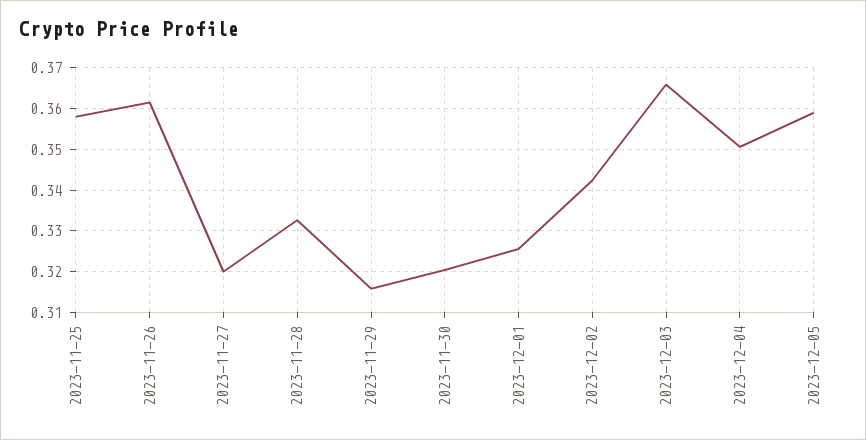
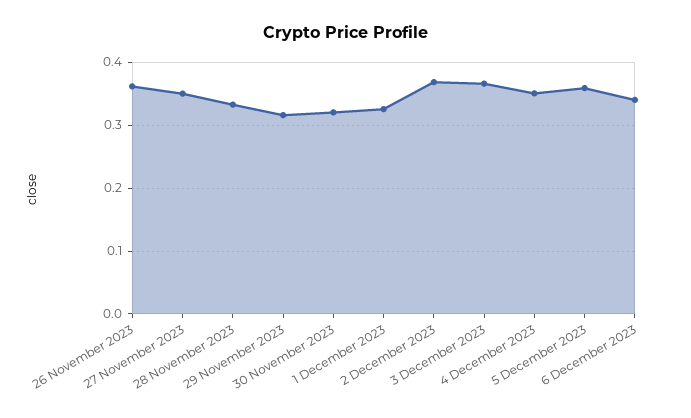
2023-11-25: 0.358 -> none
2023-11-27: 0.32 -> 0.35
2023-12-02: 0.342 -> 0.37
6 December 2023: none -> 0.34

